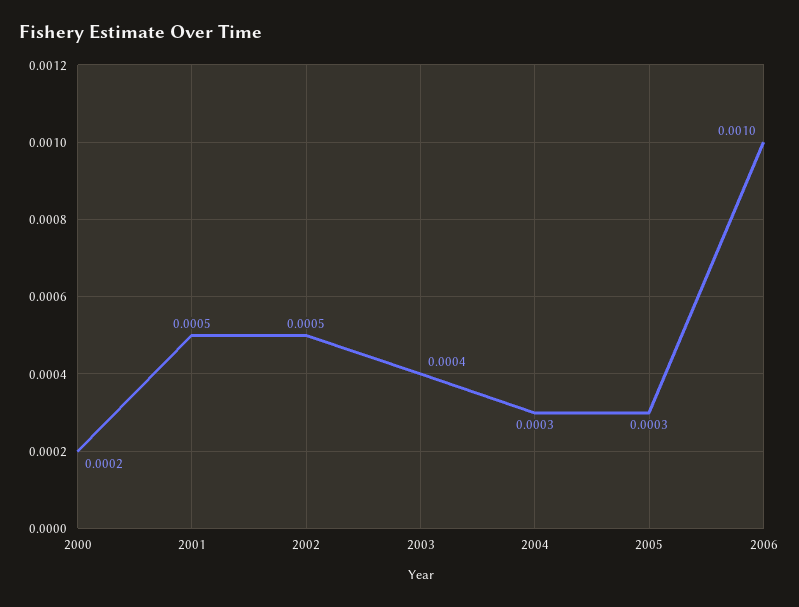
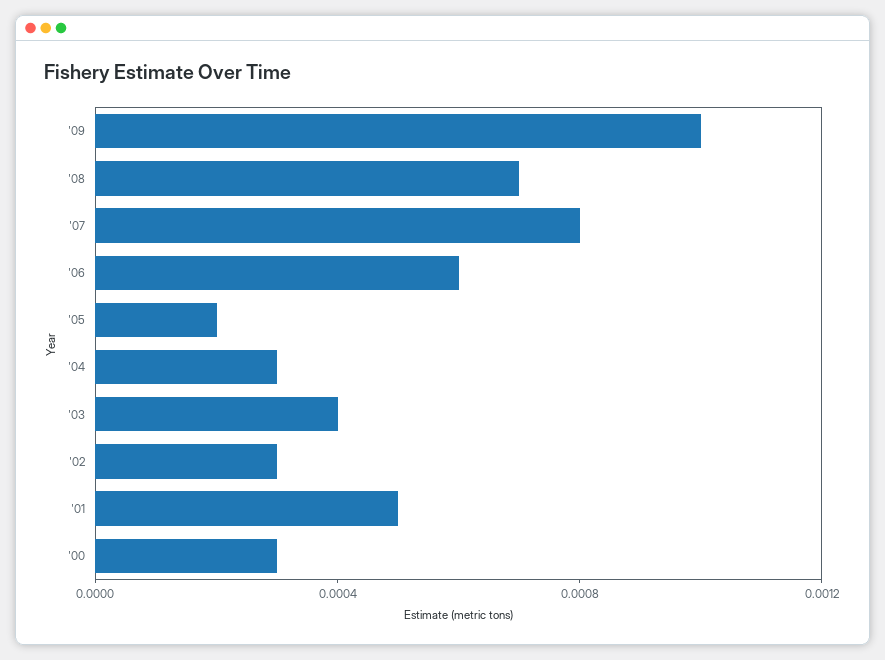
2000: 0.0002 -> 0.0003
2002: 0.0005 -> 0.0003
2005: 0.0003 -> 0.0002
2006: 0.001 -> 0.0006
'09: none -> 0.001
'08: none -> 0.0007
'07: none -> 0.0008

